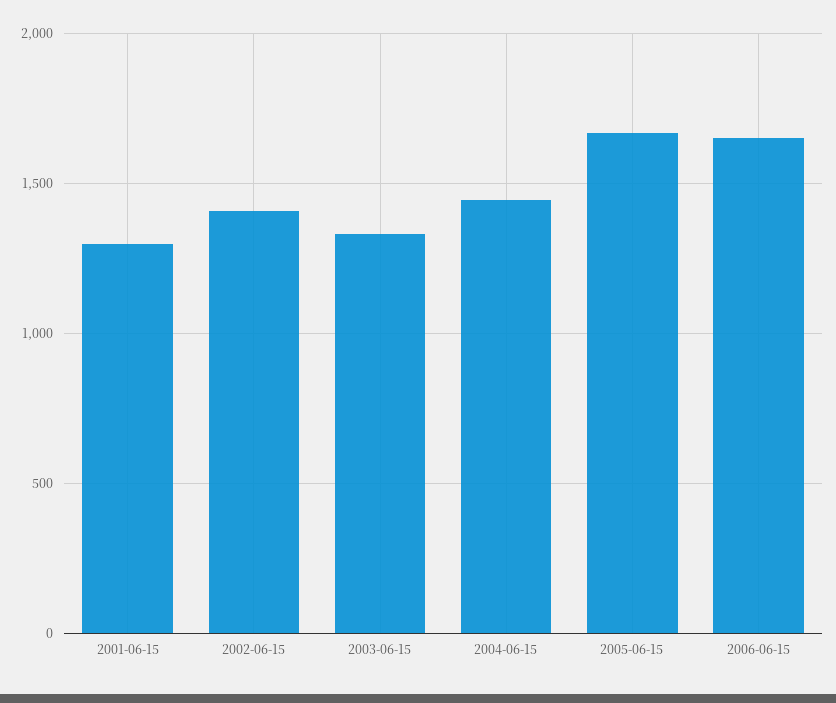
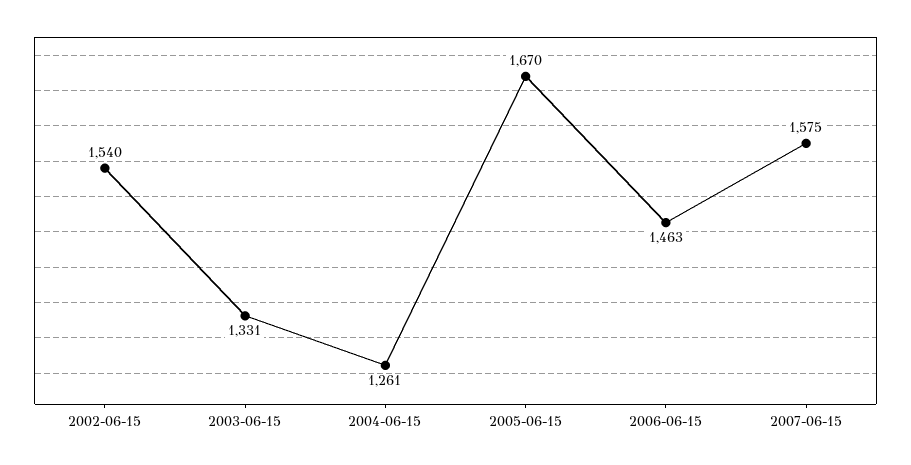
2001-06-15: 1300 -> none
2002-06-15: 1400 -> 1540
2004-06-15: 1450 -> 1261
2006-06-15: 1650 -> 1463
2007-06-15: none -> 1575

